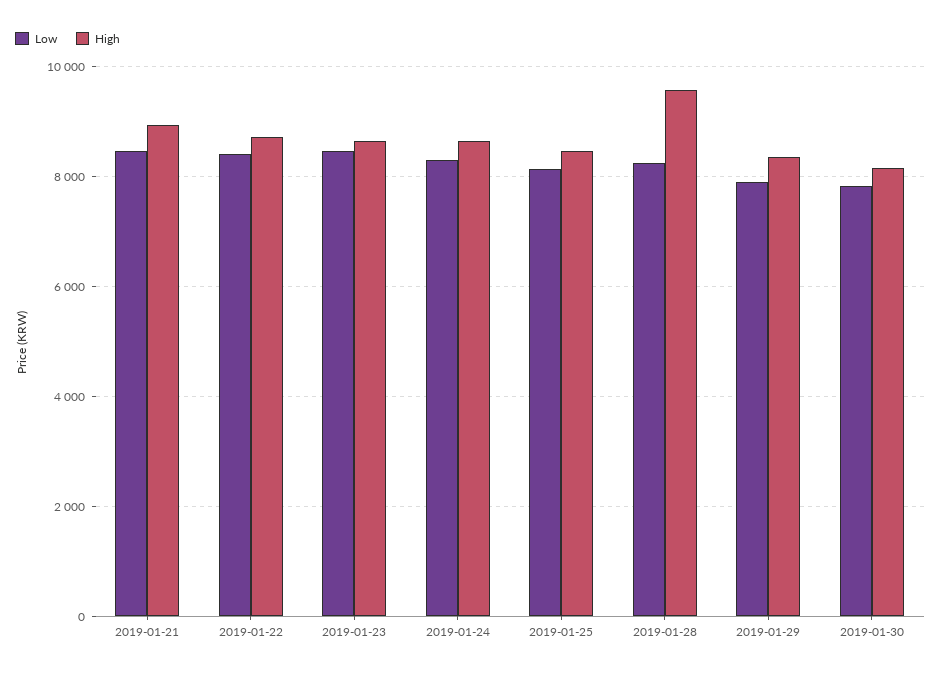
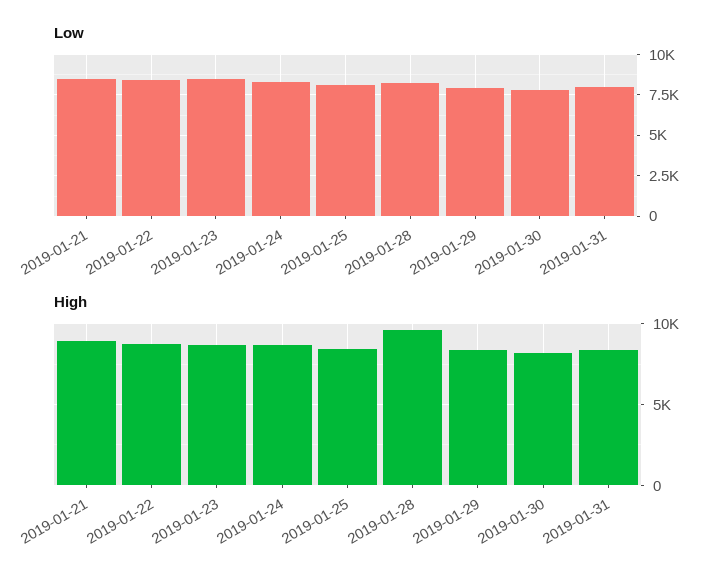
Low, 2019-01-31: none -> 8000
High, 2019-01-31: none -> 8500

